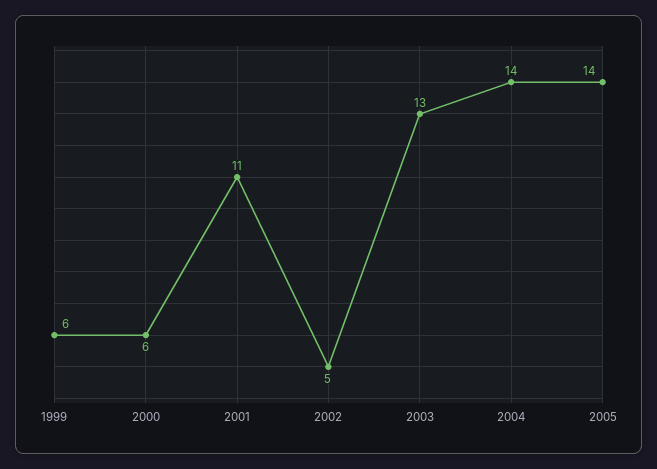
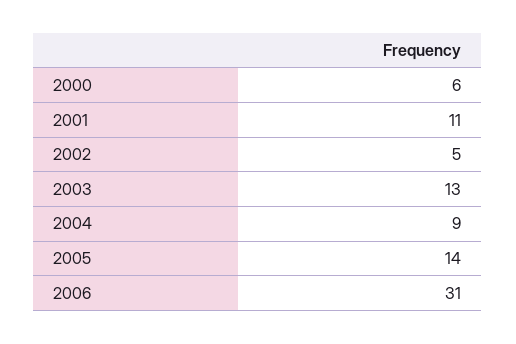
1999: 6 -> none
2004: 14 -> 9
2006: none -> 31

